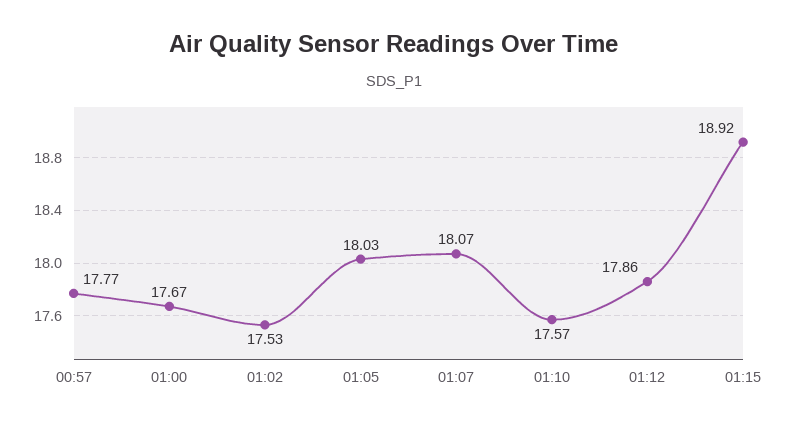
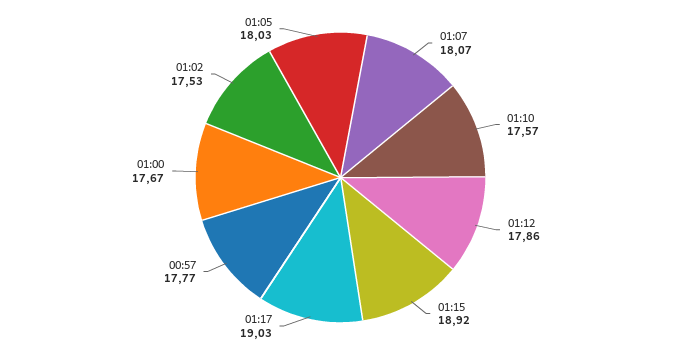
01:17: none -> 19.03

